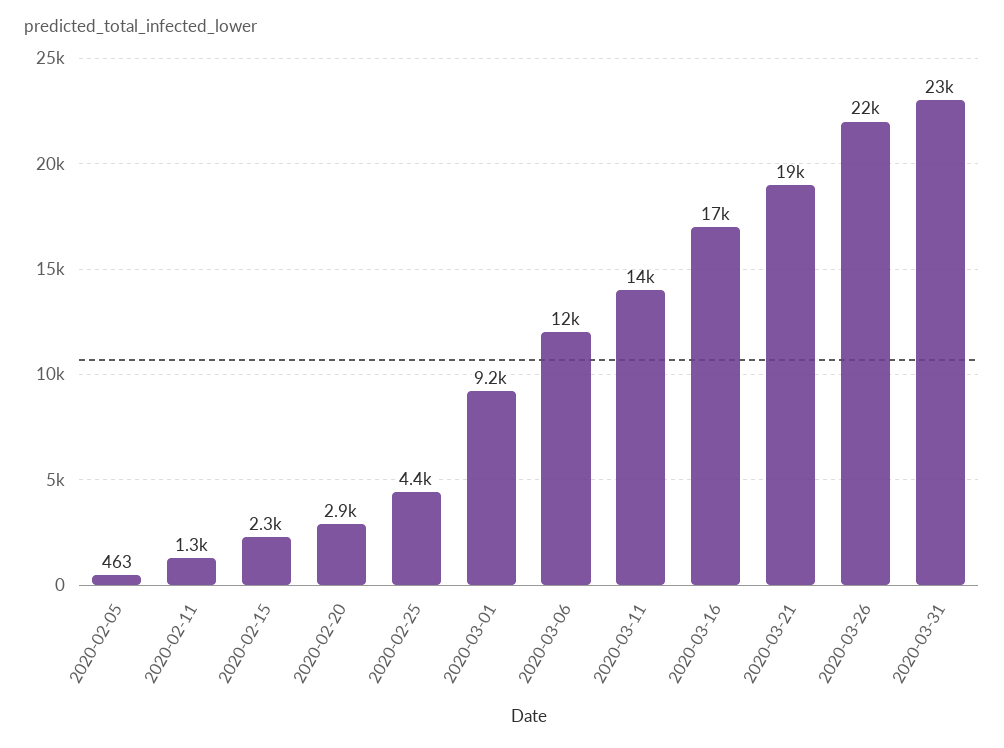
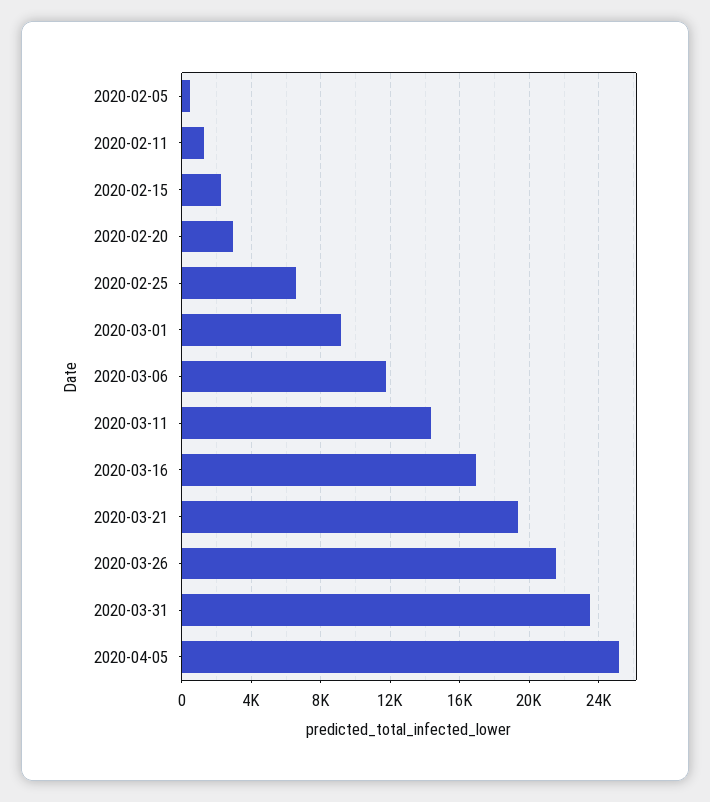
2020-02-25: 4400 -> 6500
2020-04-05: none -> 25000

